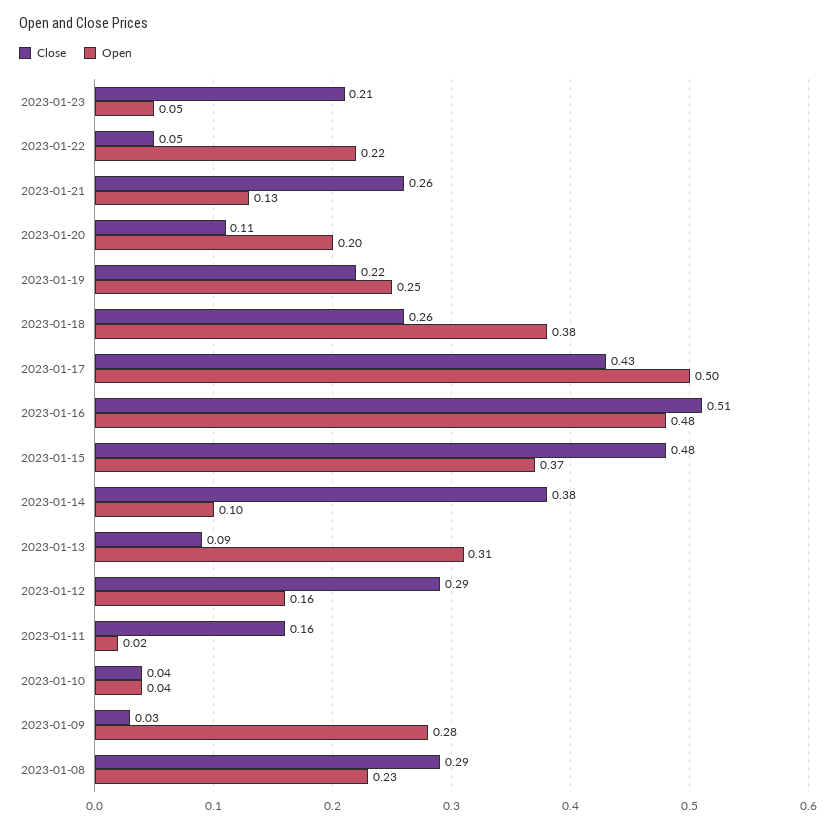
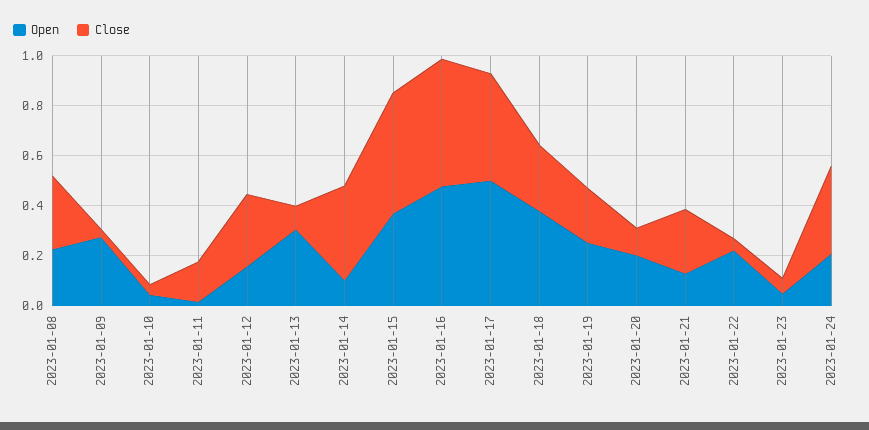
Close, 2023-01-23: 0.21 -> 0.05
Open, 2023-01-24: none -> 0.2
Close, 2023-01-24: none -> 0.35

